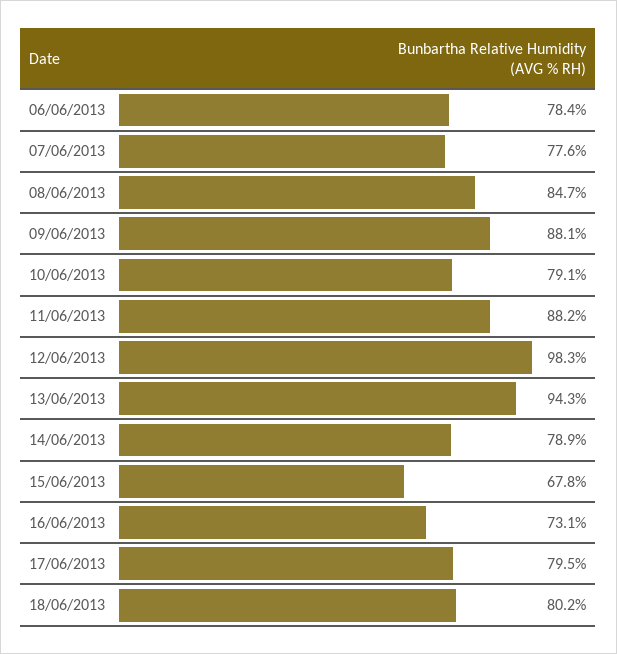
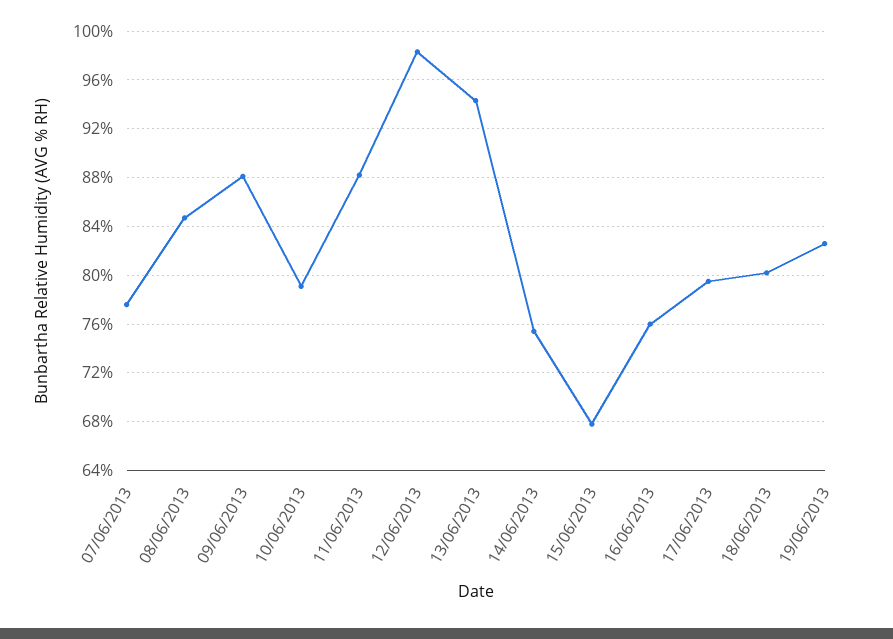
06/06/2013: 78.4 -> none
14/06/2013: 78.9 -> 75.5
16/06/2013: 73.1 -> 76
19/06/2013: none -> 82.5

